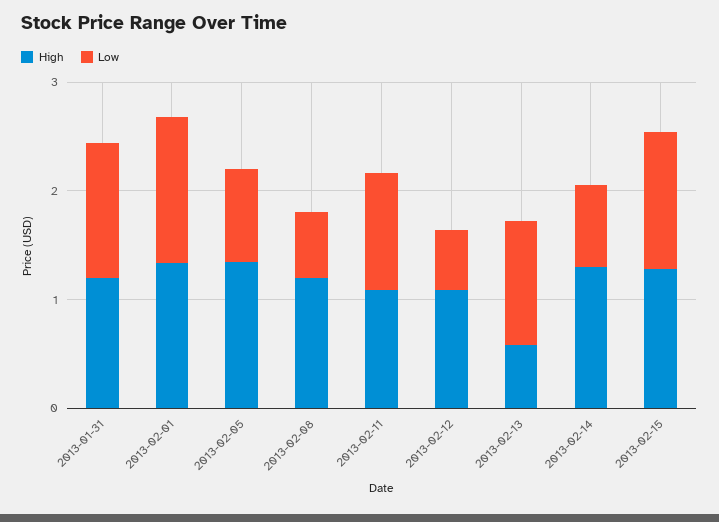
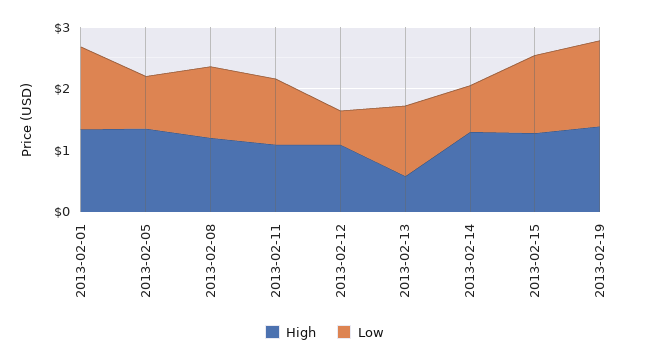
High, 2013-01-31: 1.2 -> none
Low, 2013-01-31: 1.2 -> none
Low, 2013-02-08: 0.6 -> 1.2
High, 2013-02-19: none -> 1.4
Low, 2013-02-19: none -> 1.4

